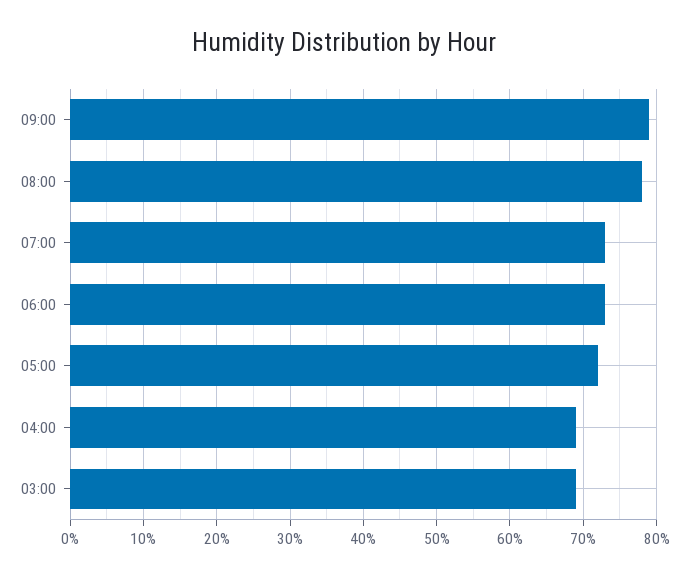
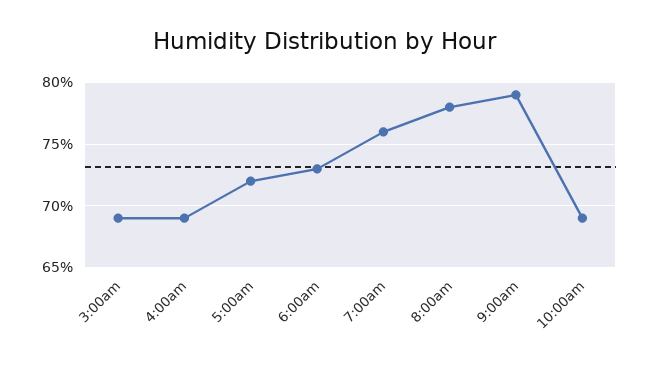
07:00: 73 -> 76
10:00am: none -> 69

